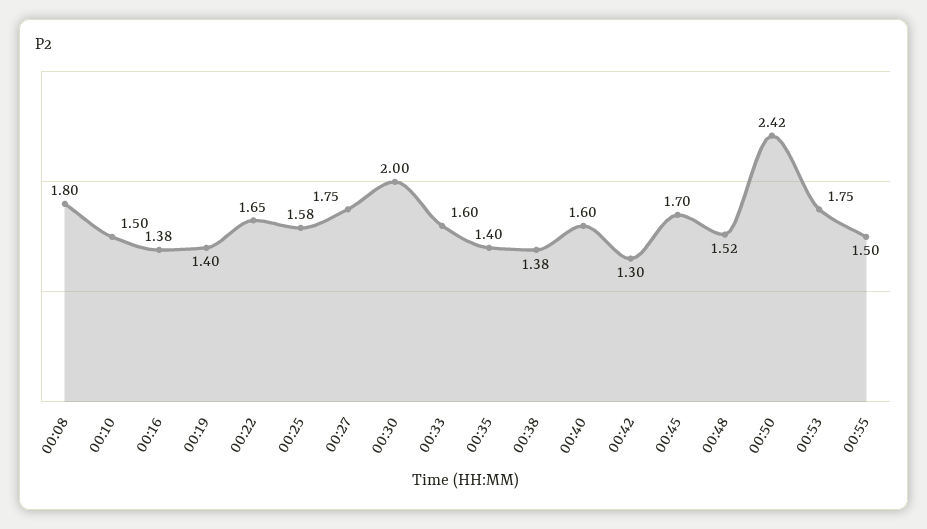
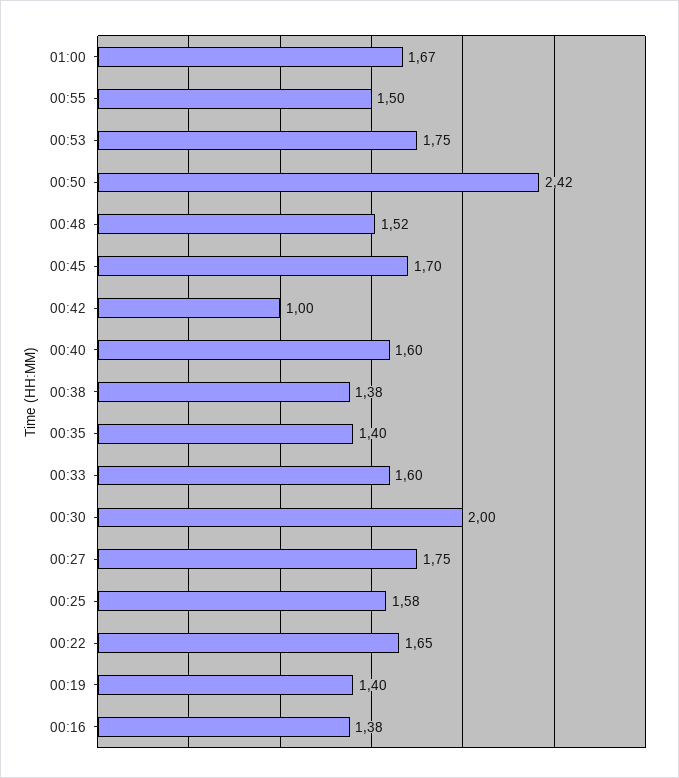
00:08: 1.8 -> none
00:10: 1.5 -> none
00:42: 1.3 -> 1
01:00: none -> 1.67

